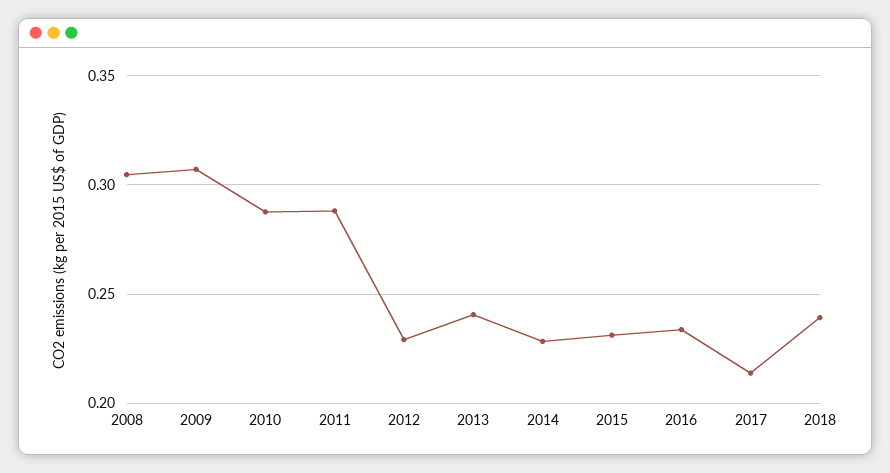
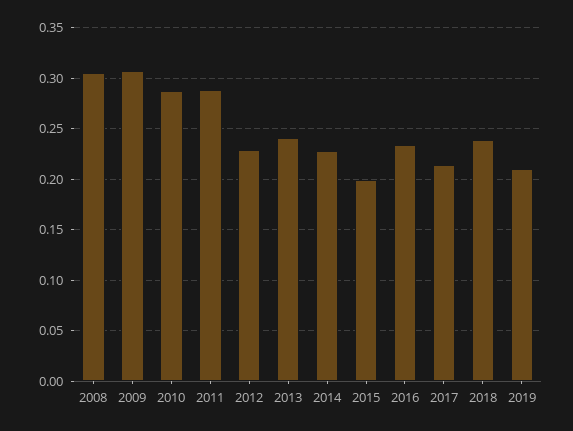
2015: 0.23 -> 0.2
2019: none -> 0.21

